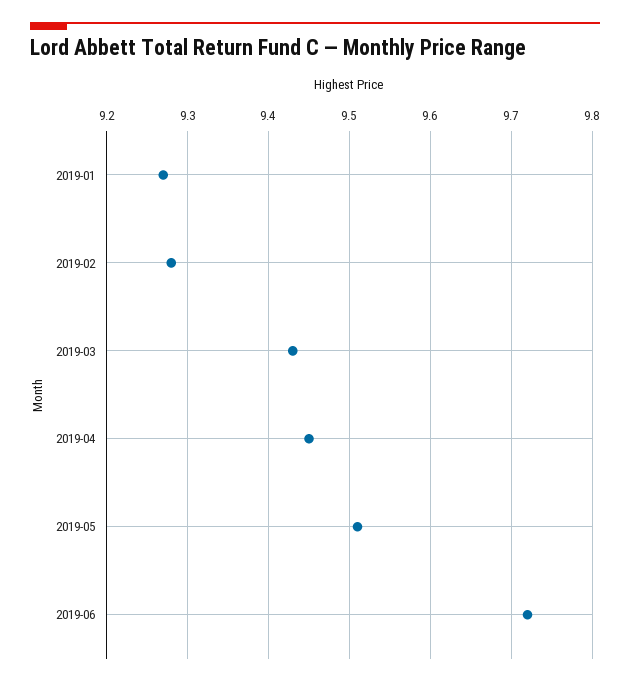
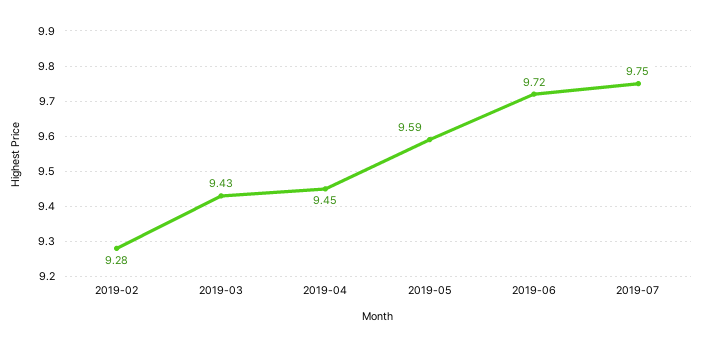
2019-01: 9.27 -> none
2019-05: 9.51 -> 9.59
2019-07: none -> 9.75

